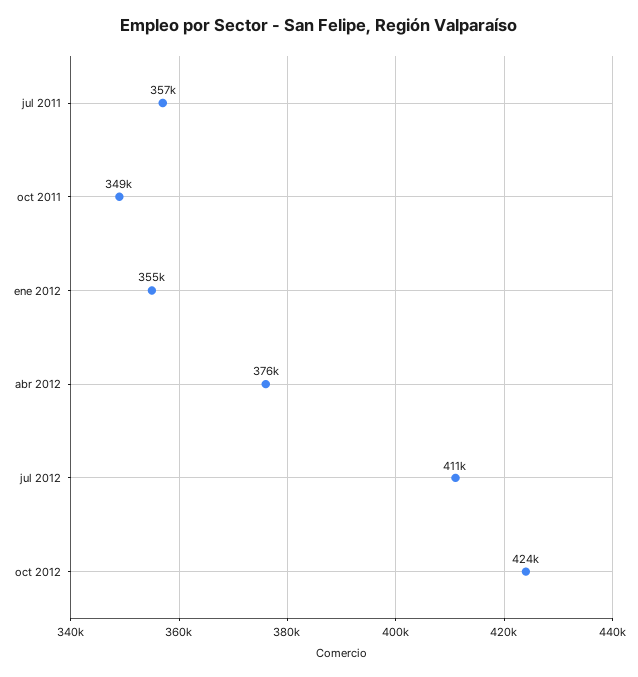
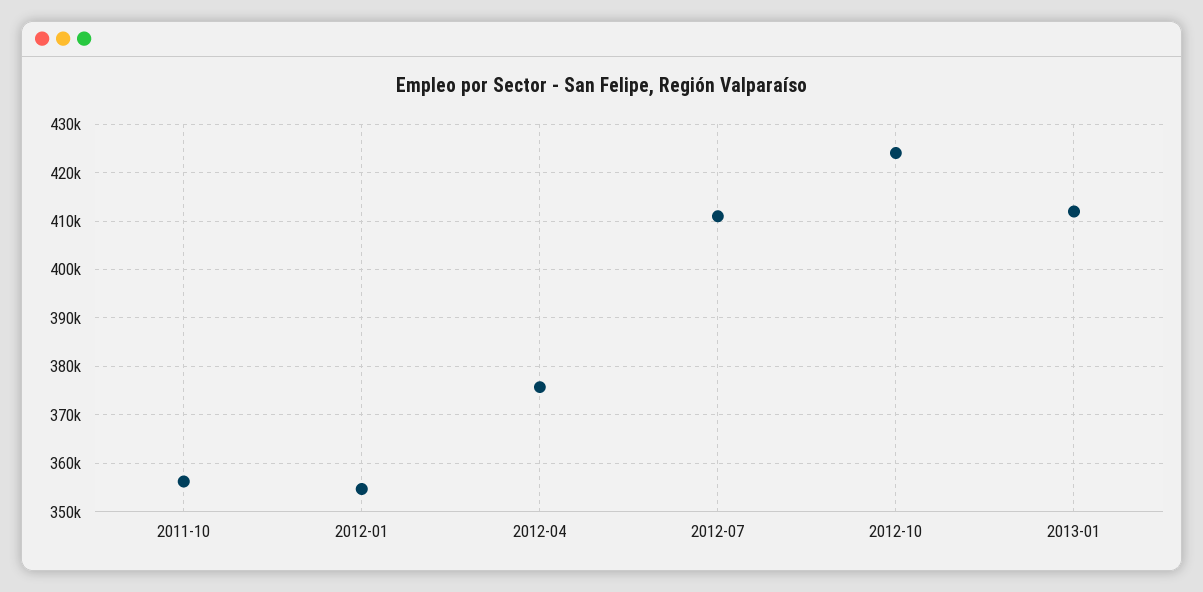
jul 2011: 357000 -> none
oct 2011: 349000 -> 356000
2013-01: none -> 412000

